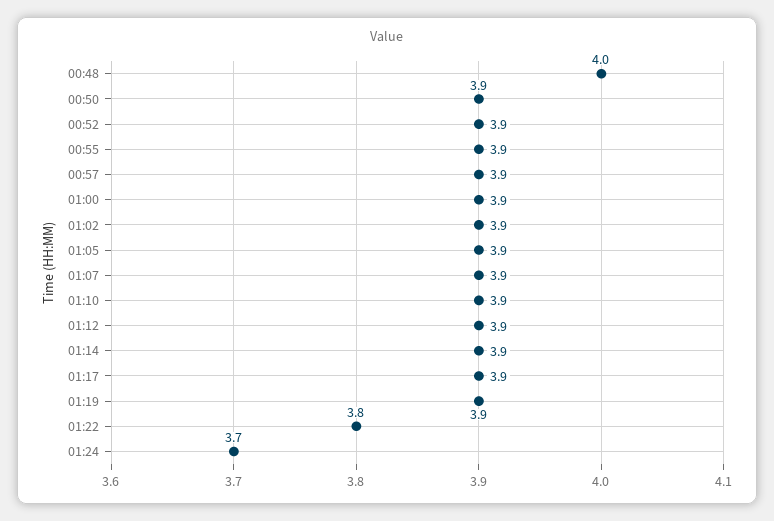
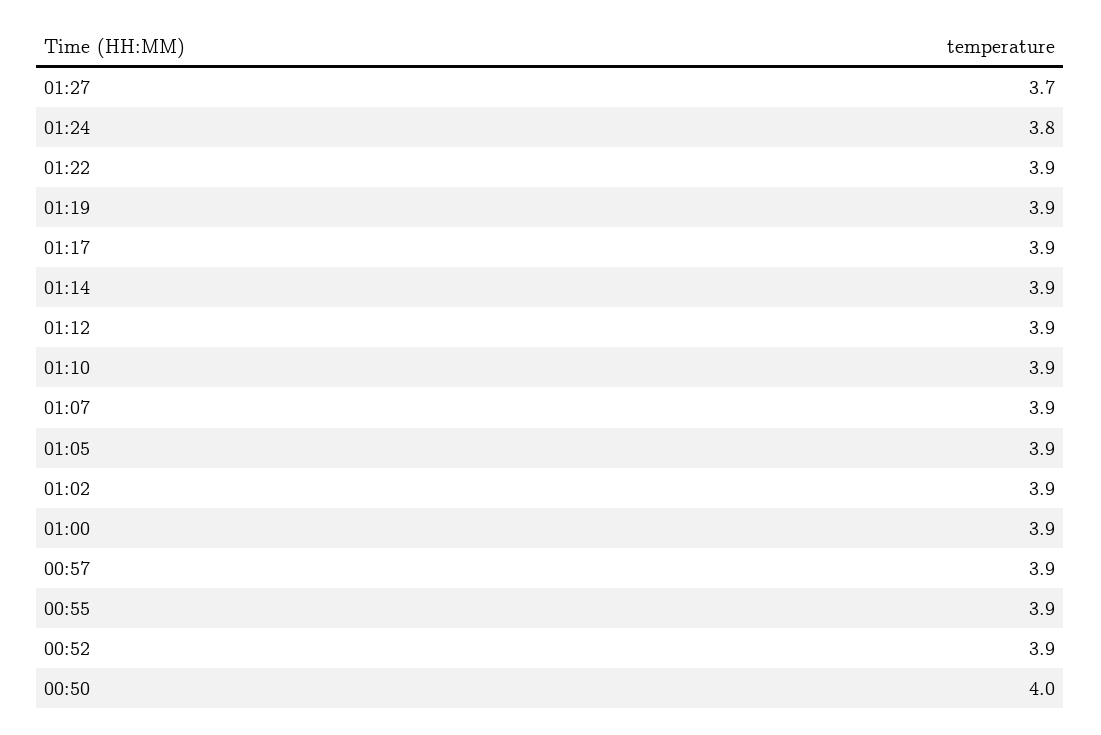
00:48: 4 -> none
00:50: 3.9 -> 4
01:22: 3.8 -> 3.9
01:24: 3.7 -> 3.8
01:27: none -> 3.7

